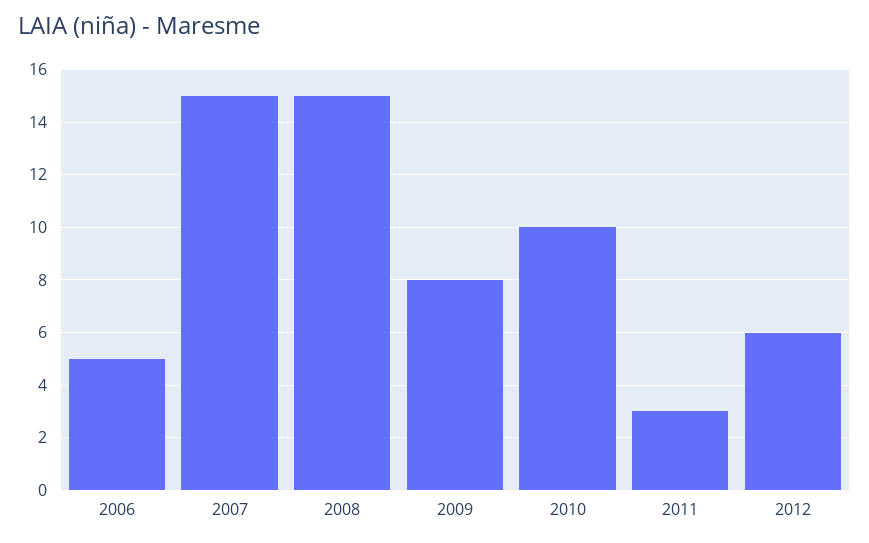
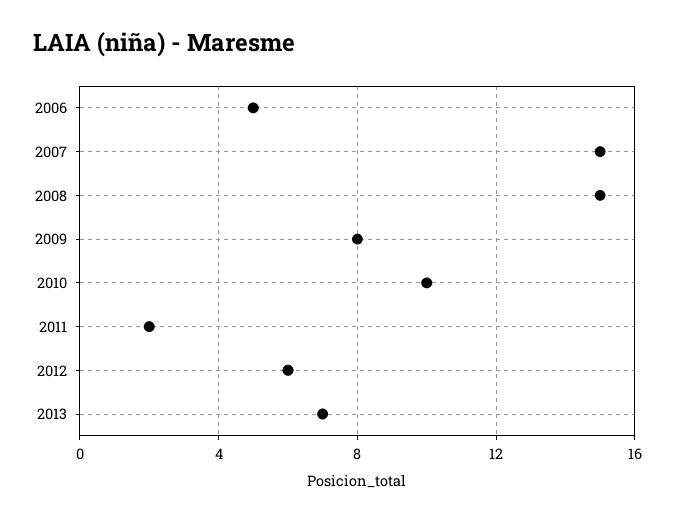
2011: 3 -> 2
2013: none -> 7

